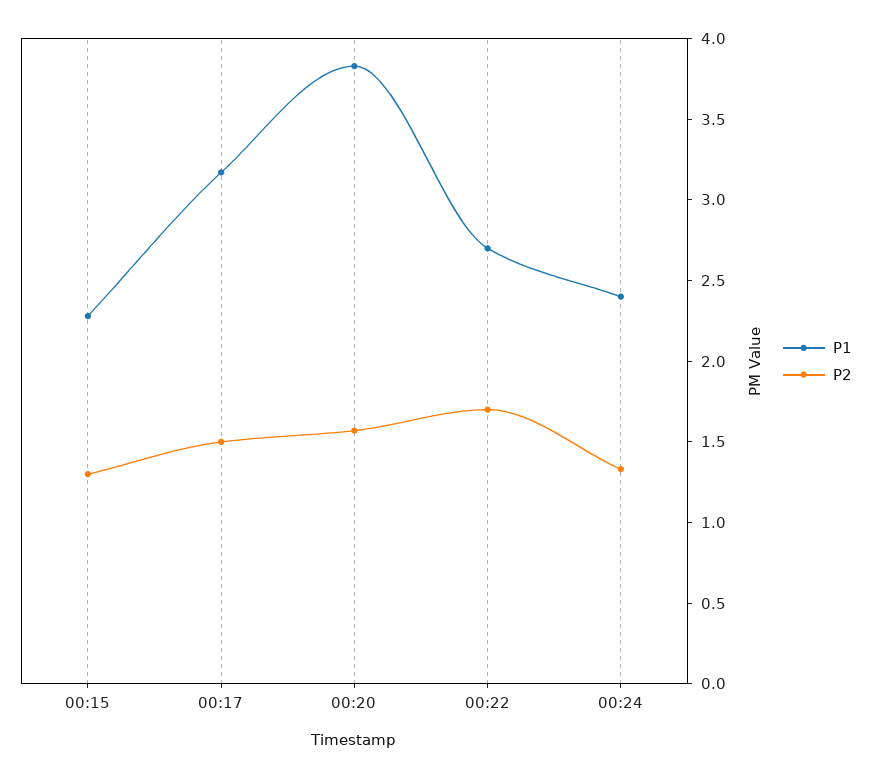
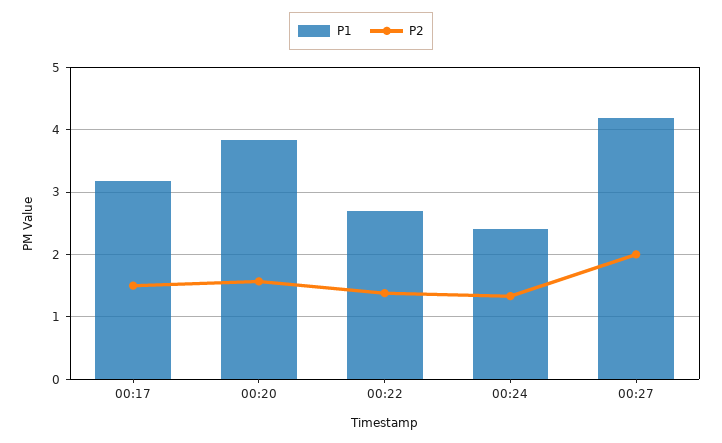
P1, 00:15: 2.3 -> none
P2, 00:15: 1.3 -> none
P2, 00:22: 1.7 -> 1.4
P1, 00:27: none -> 4.2
P2, 00:27: none -> 2

